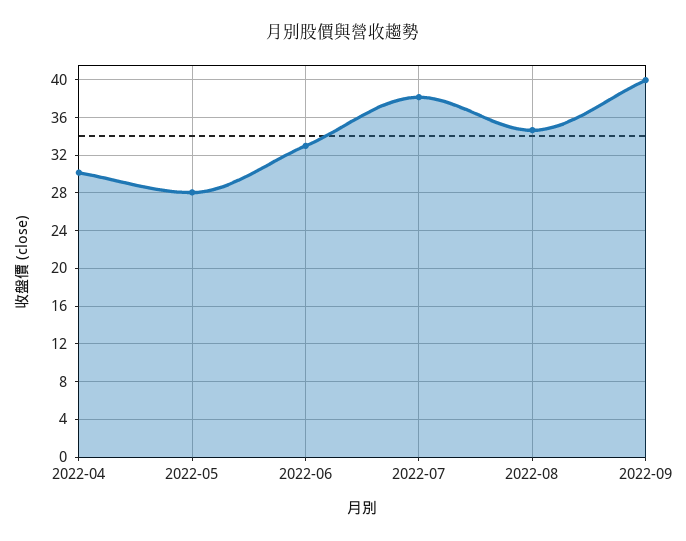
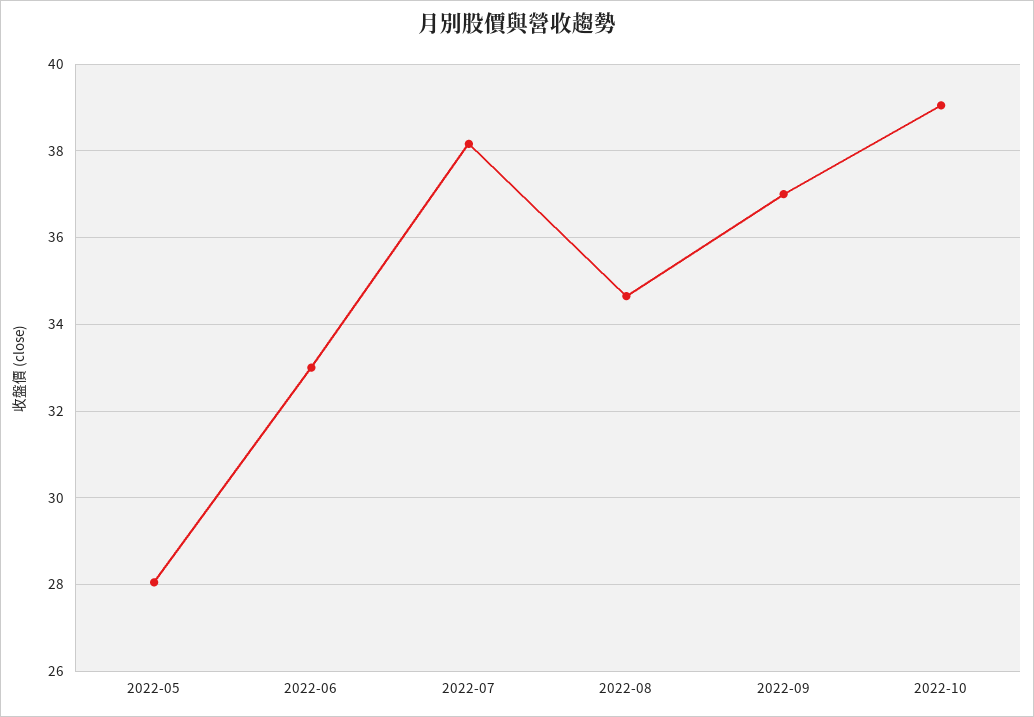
2022-04: 30 -> none
2022-09: 40 -> 37
2022-10: none -> 39

